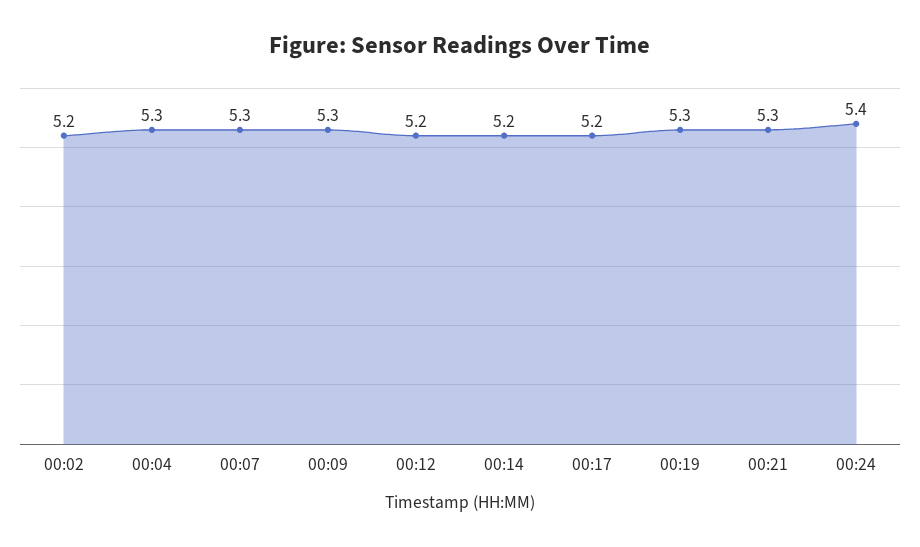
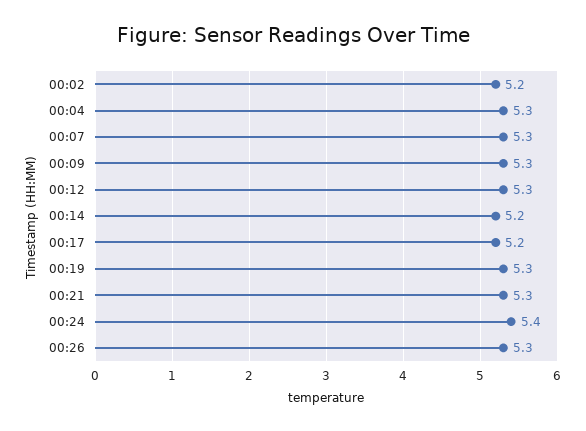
00:12: 5.2 -> 5.3
00:26: none -> 5.3

